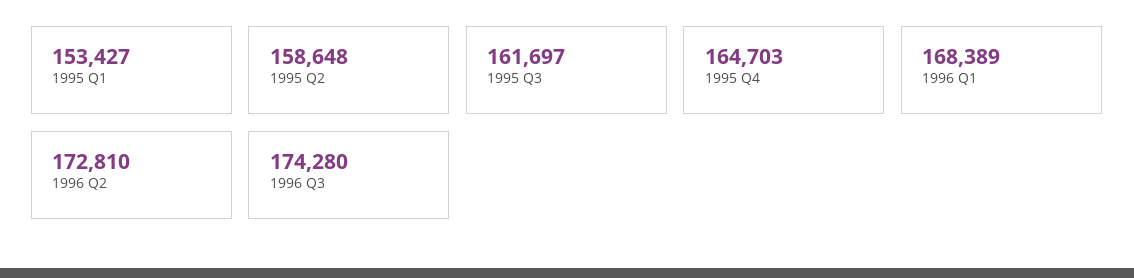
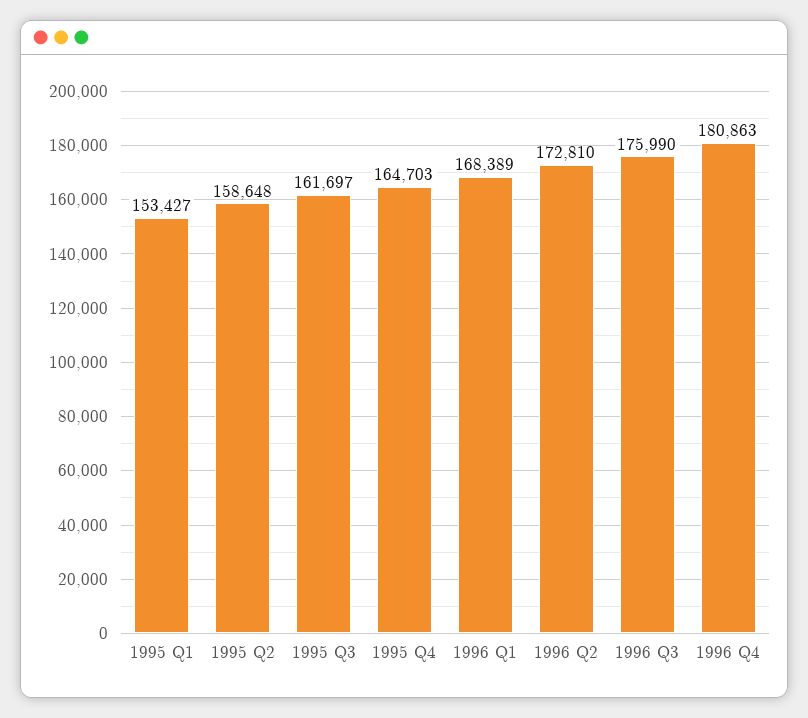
1996 Q3: 174280 -> 175990
1996 Q4: none -> 180863

